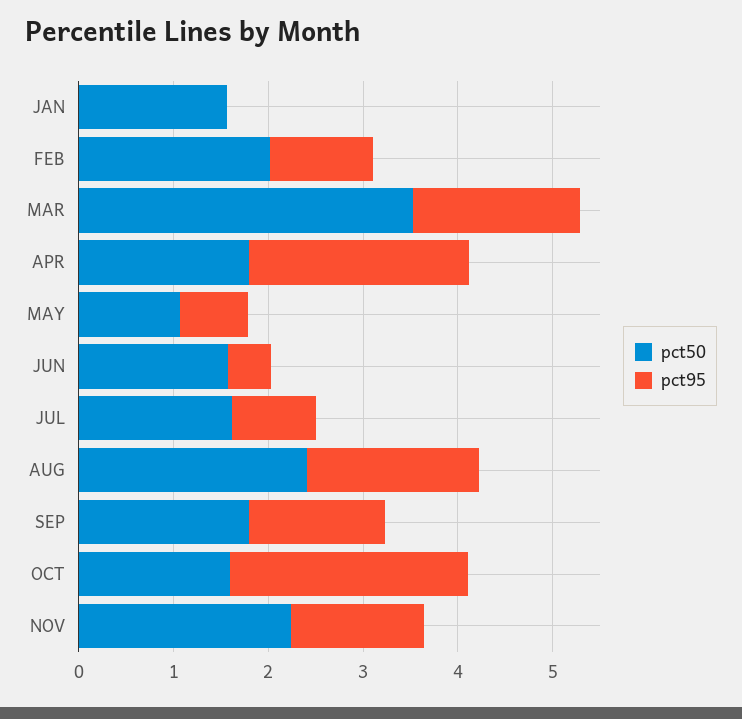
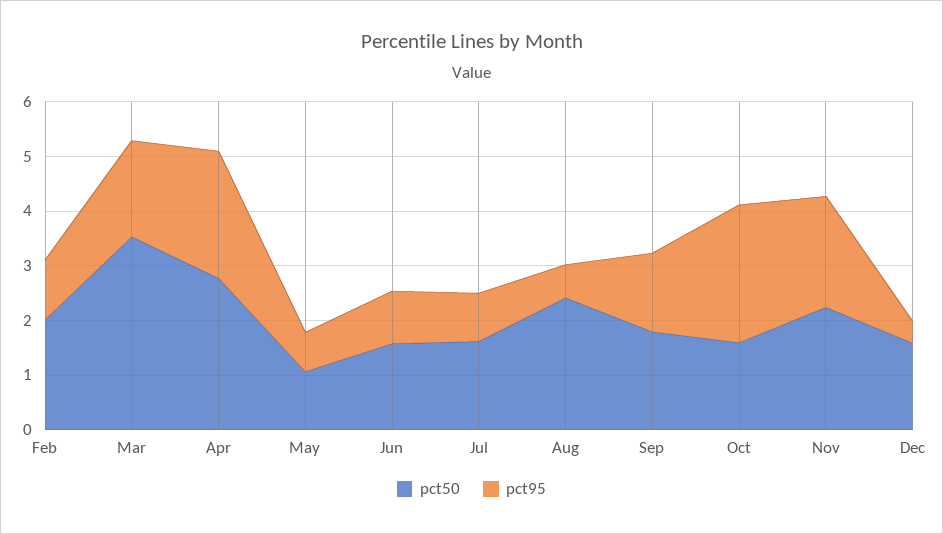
pct50, JAN: 1.6 -> none
pct95, JAN: 0 -> none
pct50, APR: 1.8 -> 2.8
pct95, JUN: 0.4 -> 1
pct95, AUG: 1.8 -> 0.6
pct95, NOV: 1.4 -> 2
pct50, Dec: none -> 1.6
pct95, Dec: none -> 0.4

